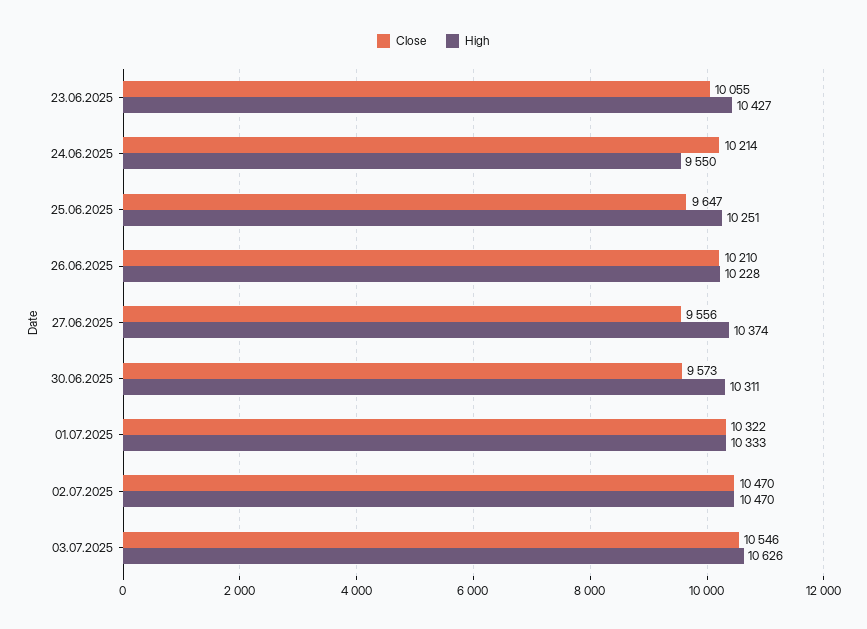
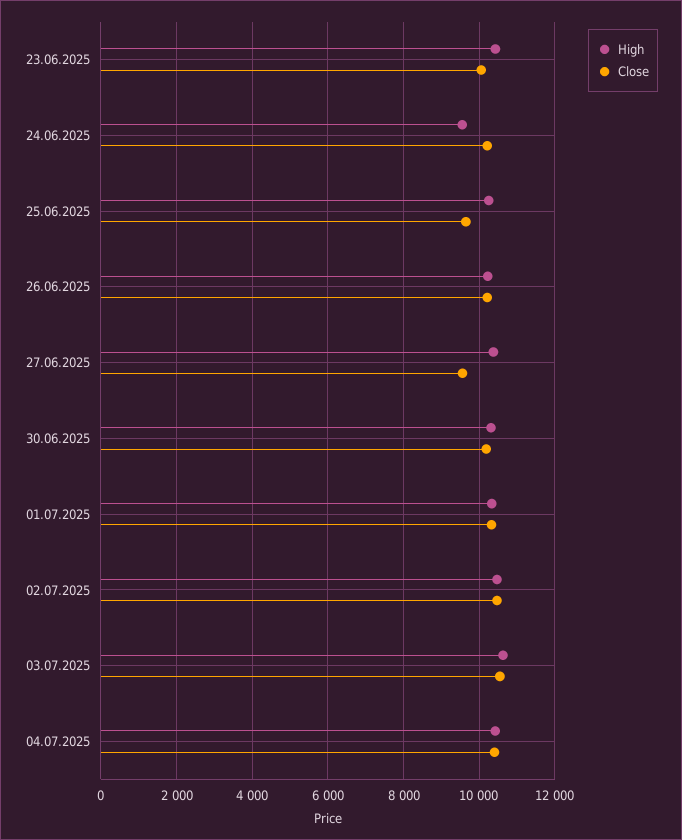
Close, 30.06.2025: 9573 -> 10200
High, 04.07.2025: none -> 10400
Close, 04.07.2025: none -> 10400

